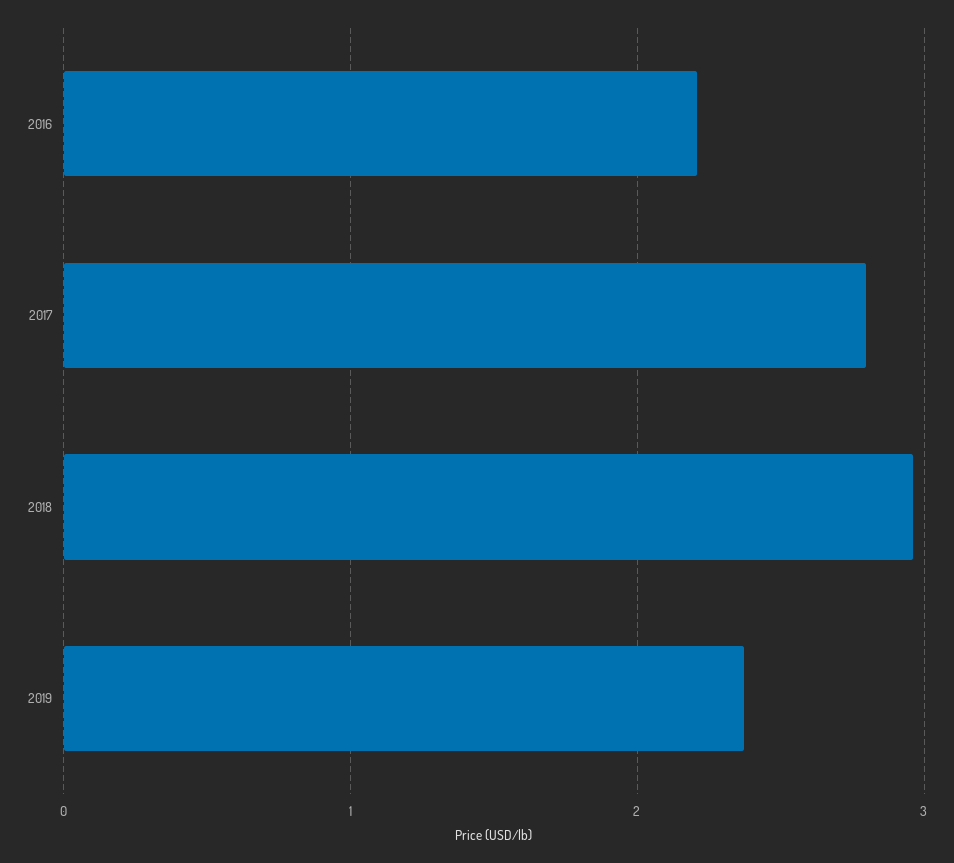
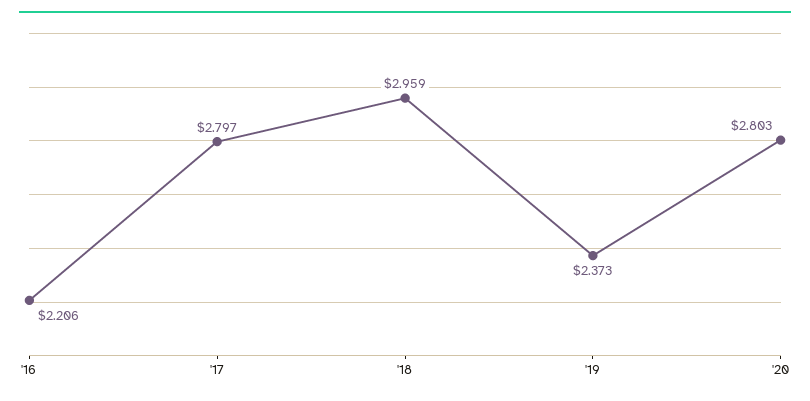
'20: none -> 2.803

